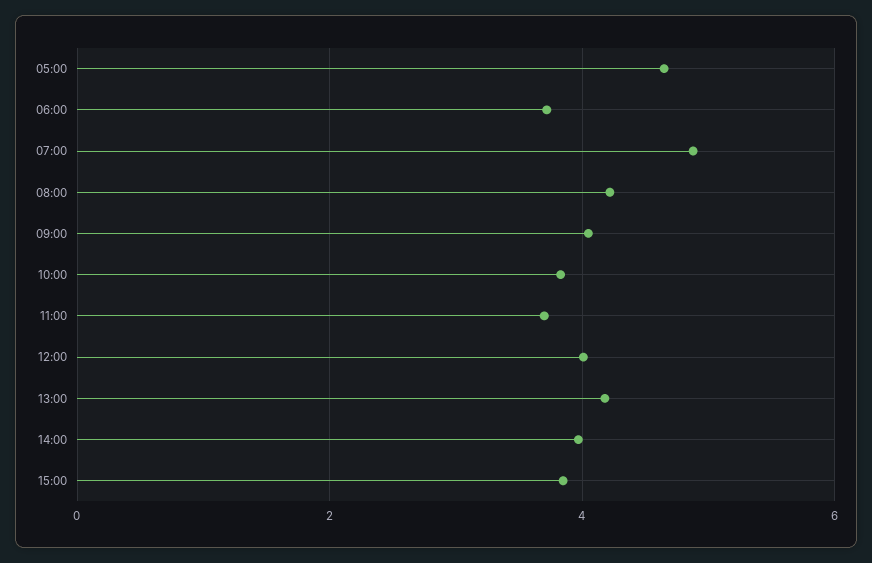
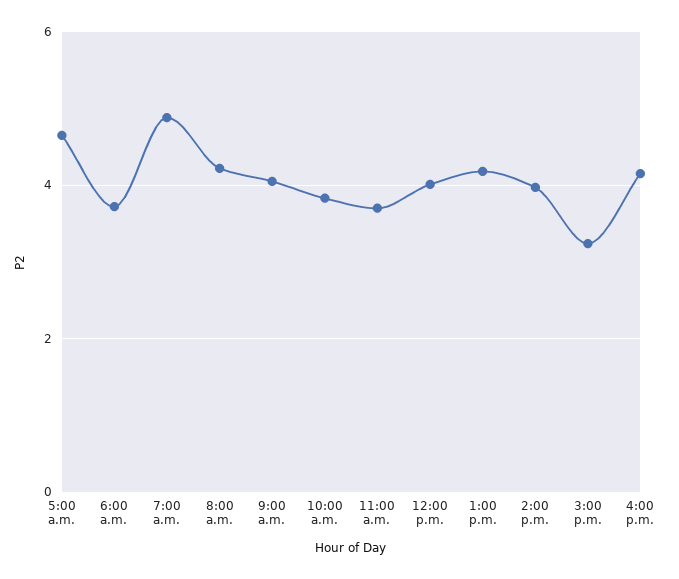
15:00: 3.8 -> 3.2
4:00 p.m.: none -> 4.2

